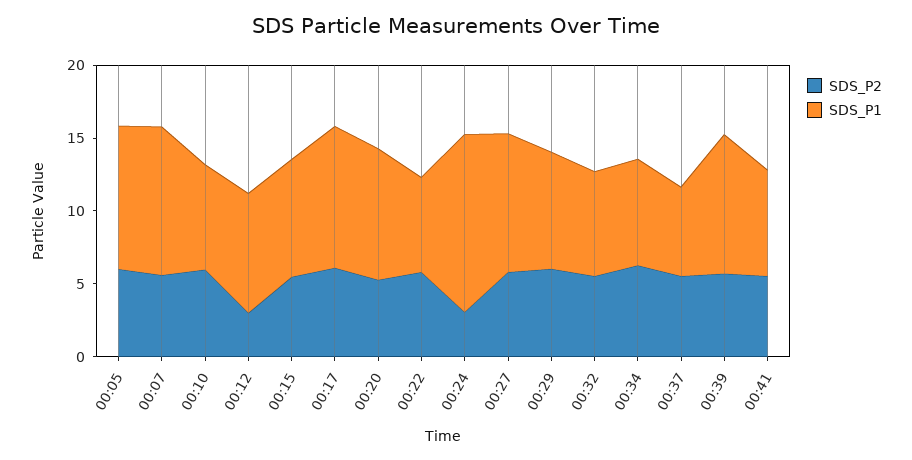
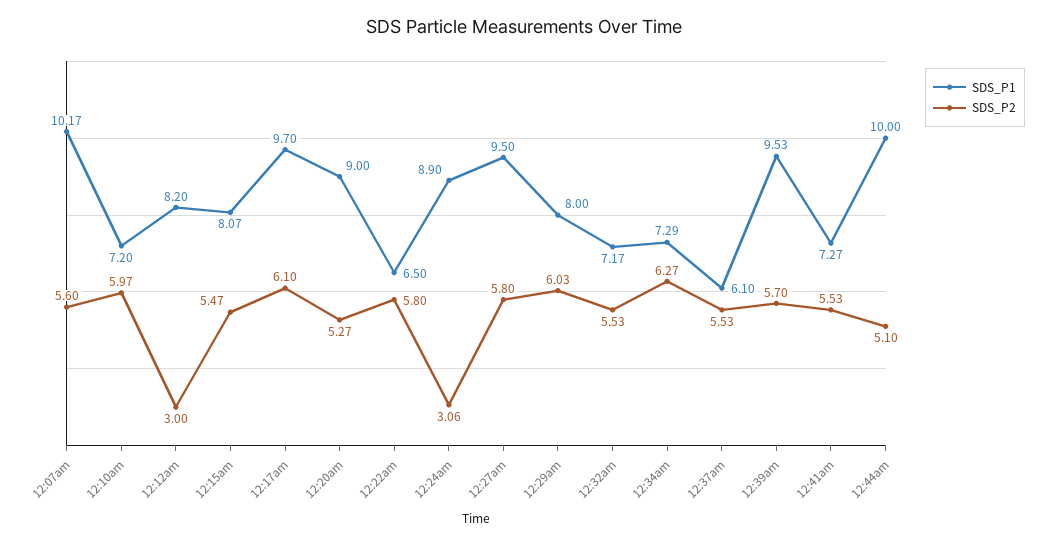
SDS_P2, 00:05: 6 -> none
SDS_P1, 00:05: 10 -> none
SDS_P1, 00:24: 12 -> 8.9
SDS_P1, 12:44am: none -> 10
SDS_P2, 12:44am: none -> 5.1

